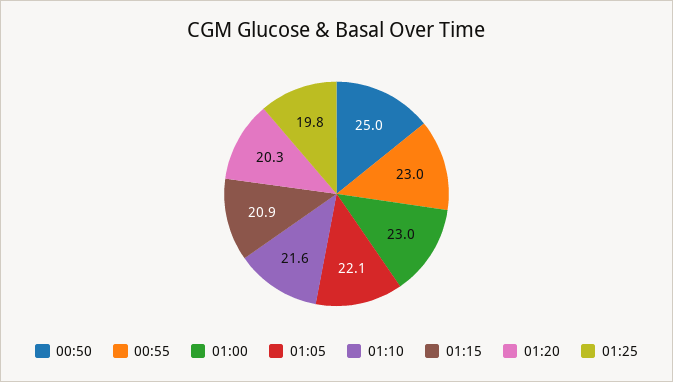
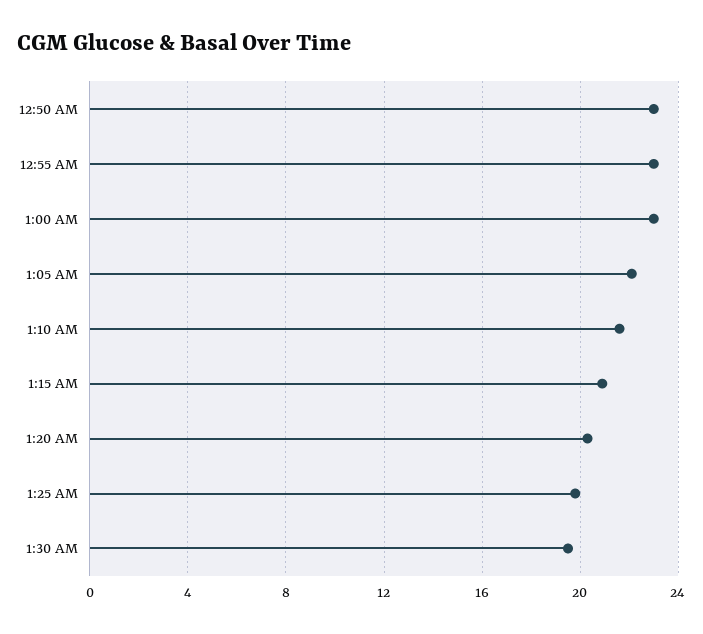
00:50: 25 -> 23
1:30 AM: none -> 19.5

